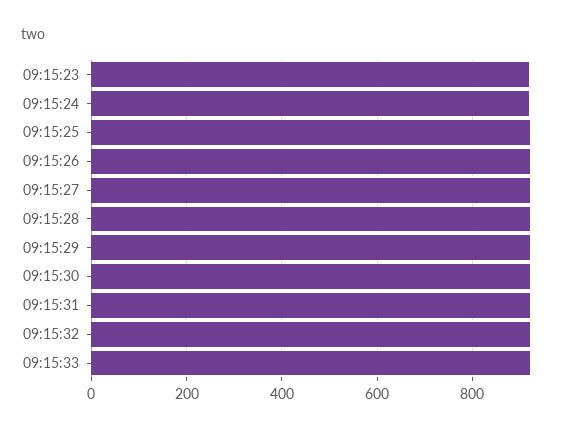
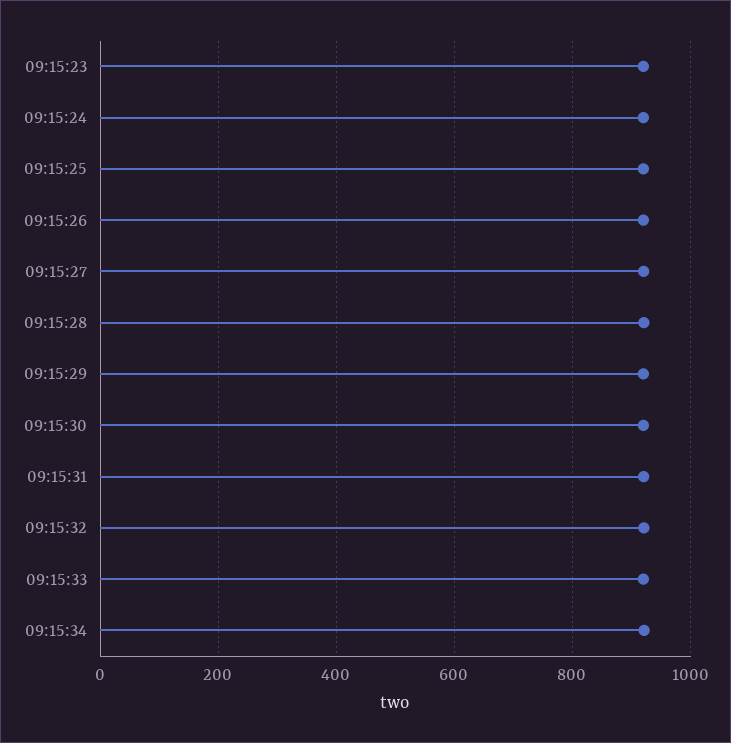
09:15:34: none -> 920

